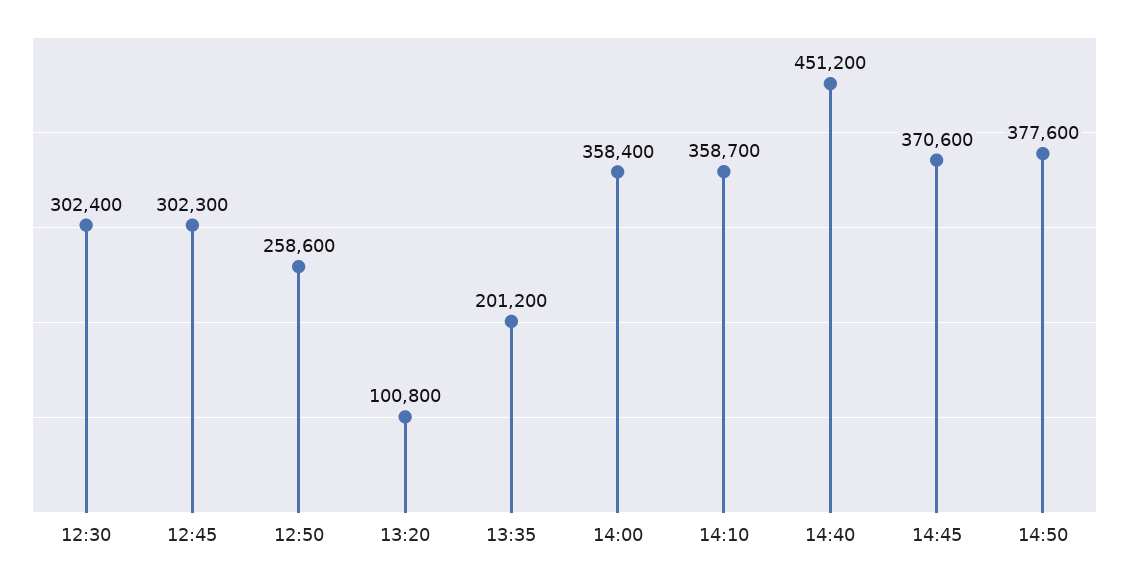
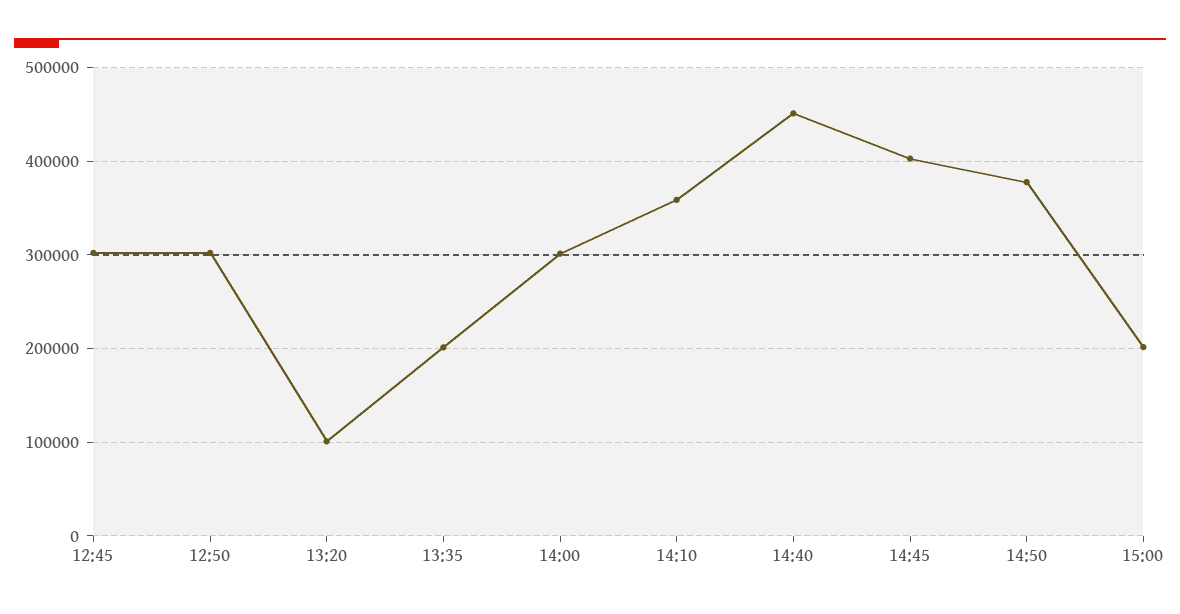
12:30: 302400 -> none
12:50: 258600 -> 300000
14:00: 358400 -> 300000
14:45: 370600 -> 400000
15:00: none -> 200000

